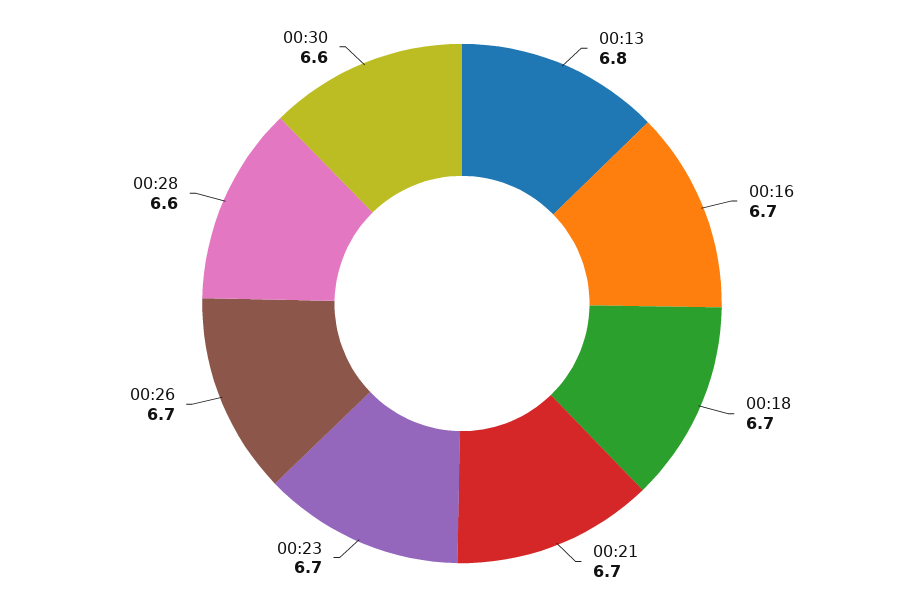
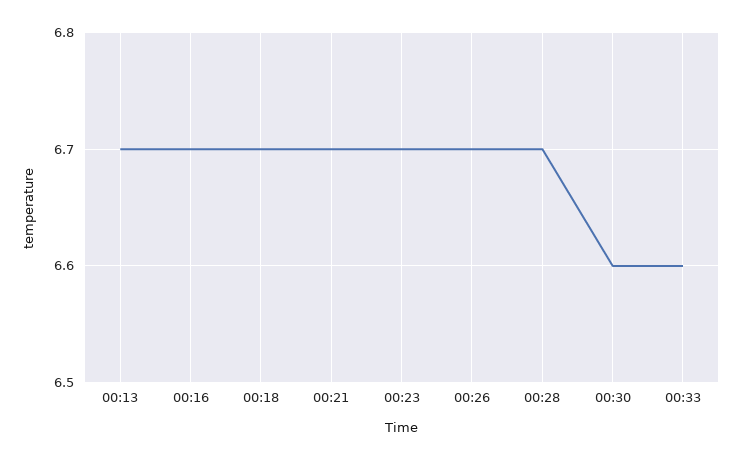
00:13: 6.8 -> 6.7
00:28: 6.6 -> 6.7
00:33: none -> 6.6

